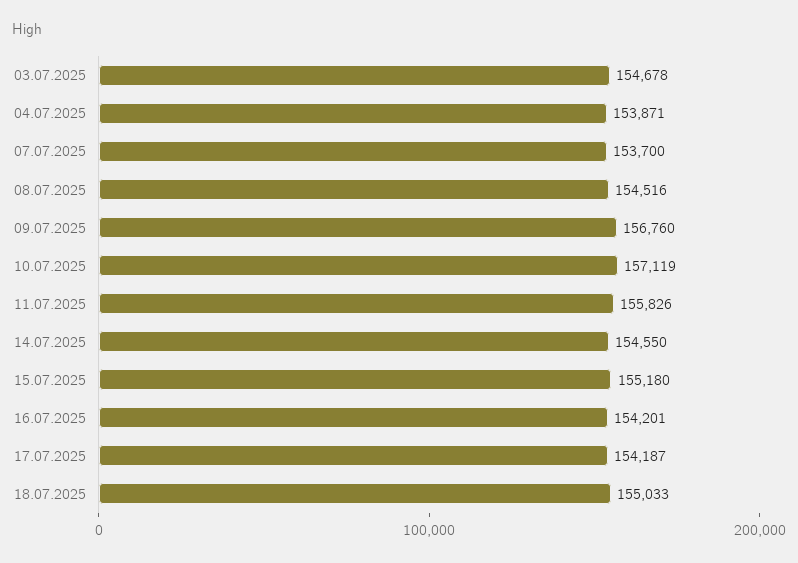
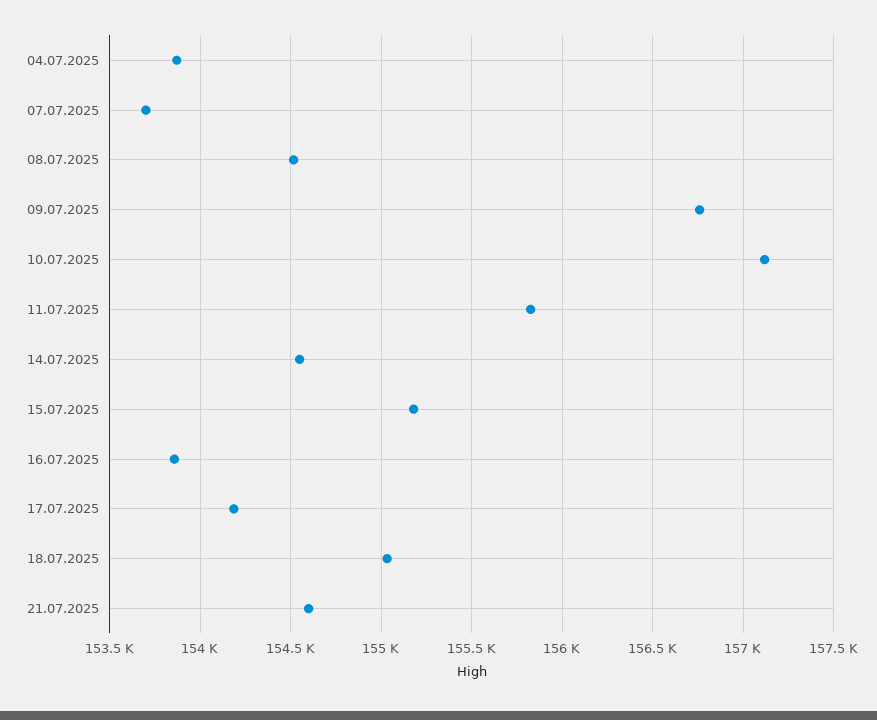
03.07.2025: 154678 -> none
16.07.2025: 154201 -> 153850
21.07.2025: none -> 154600

